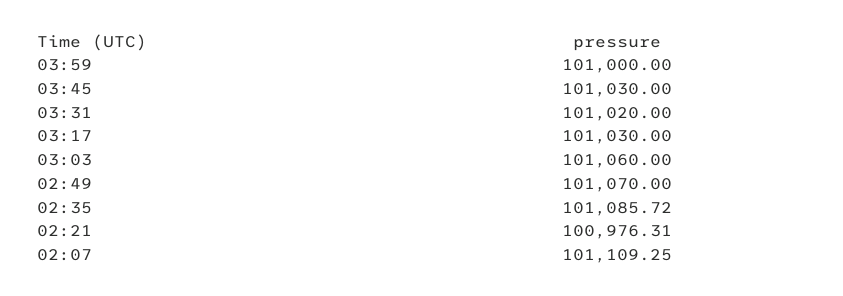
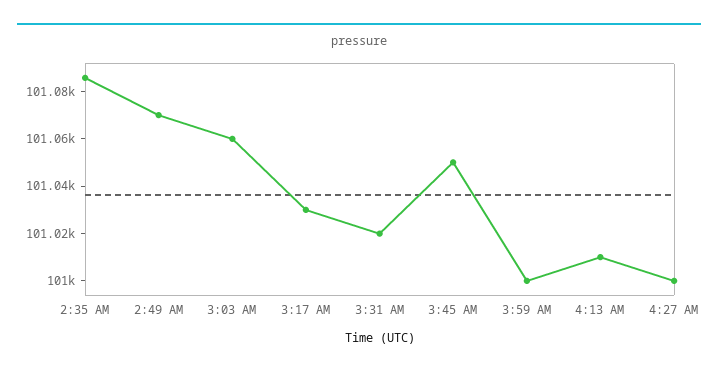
03:45: 101030 -> 101050
02:21: 100976.31 -> none
02:07: 101109.25 -> none
4:13 AM: none -> 101010
4:27 AM: none -> 101000

